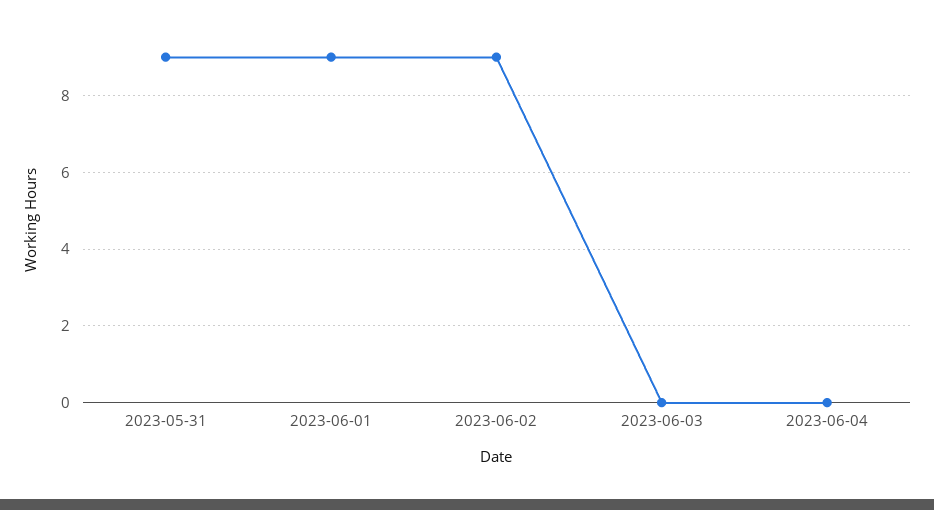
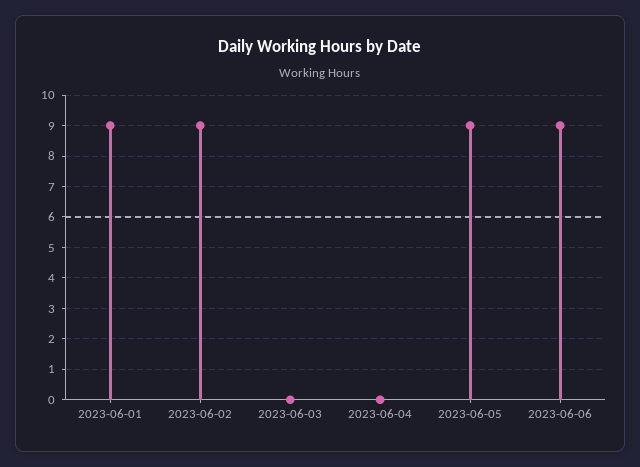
2023-05-31: 9 -> none
2023-06-05: none -> 9
2023-06-06: none -> 9

